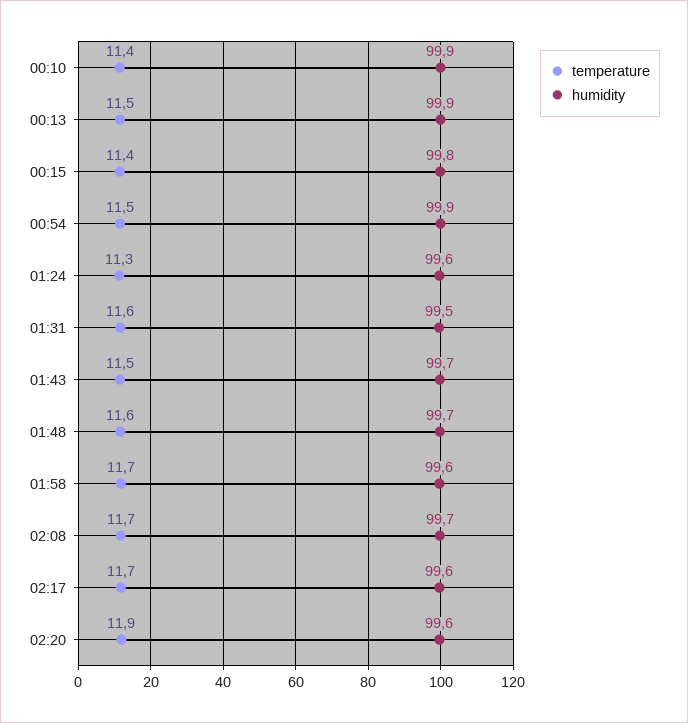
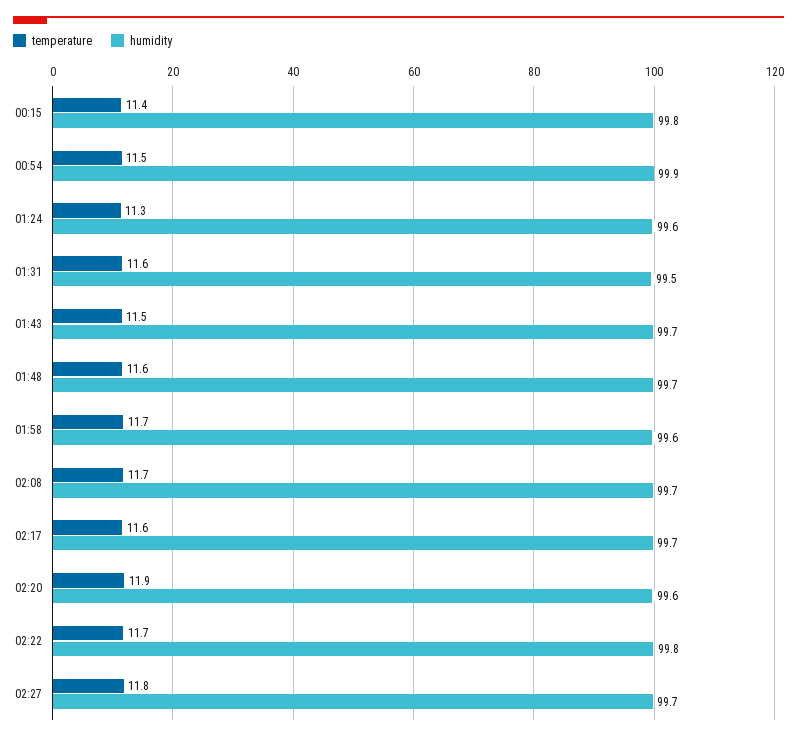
temperature, 00:10: 11.4 -> none
humidity, 00:10: 99.9 -> none
temperature, 00:13: 11.5 -> none
humidity, 00:13: 99.9 -> none
temperature, 02:17: 11.7 -> 11.6
humidity, 02:17: 99.6 -> 99.7
temperature, 02:22: none -> 11.7
humidity, 02:22: none -> 99.8
temperature, 02:27: none -> 11.8
humidity, 02:27: none -> 99.7

